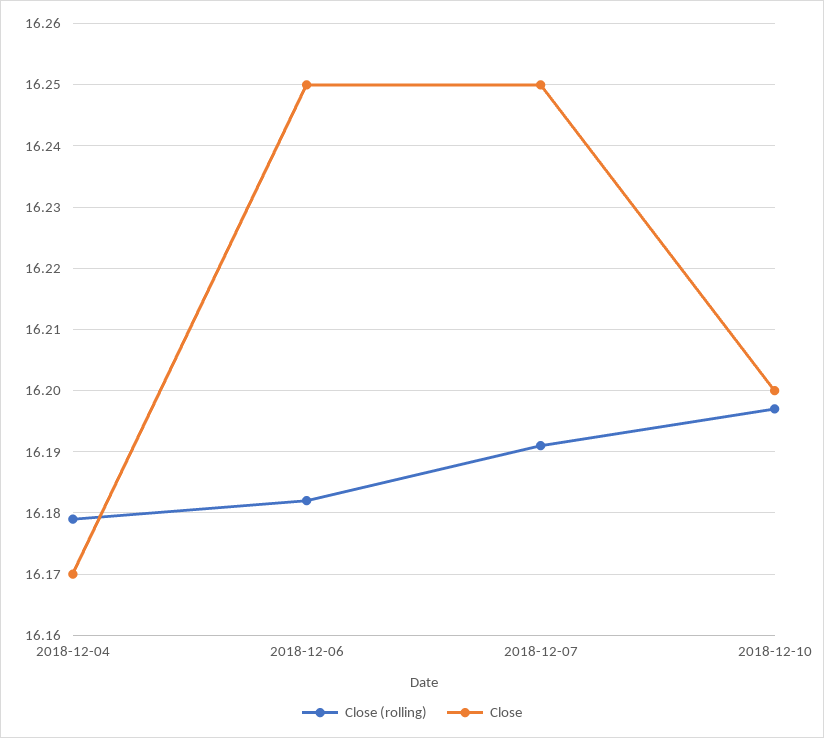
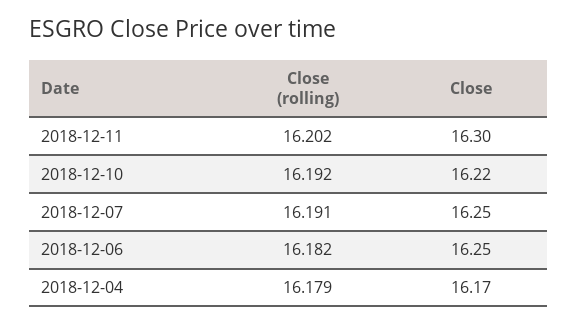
Close (rolling), 2018-12-10: 16.197 -> 16.192
Close, 2018-12-10: 16.2 -> 16.22
Close (rolling), 2018-12-11: none -> 16.202
Close, 2018-12-11: none -> 16.3

